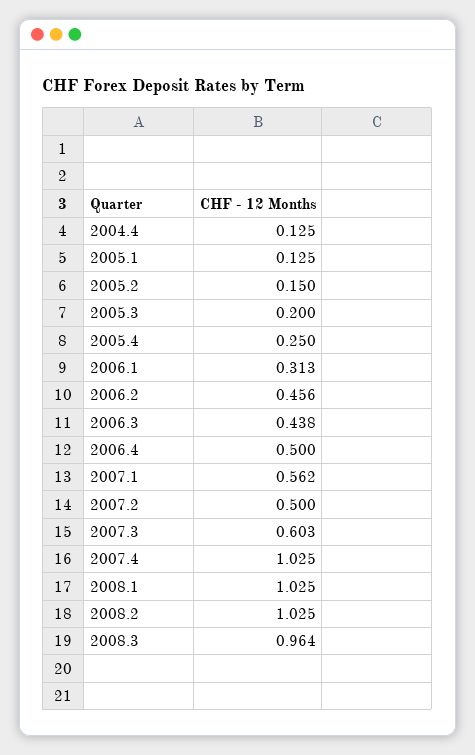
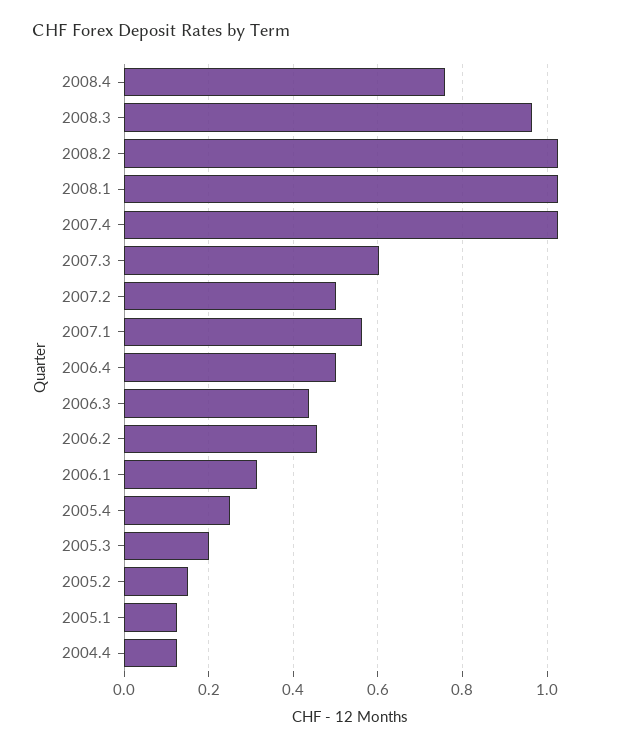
2008.4: none -> 0.76

